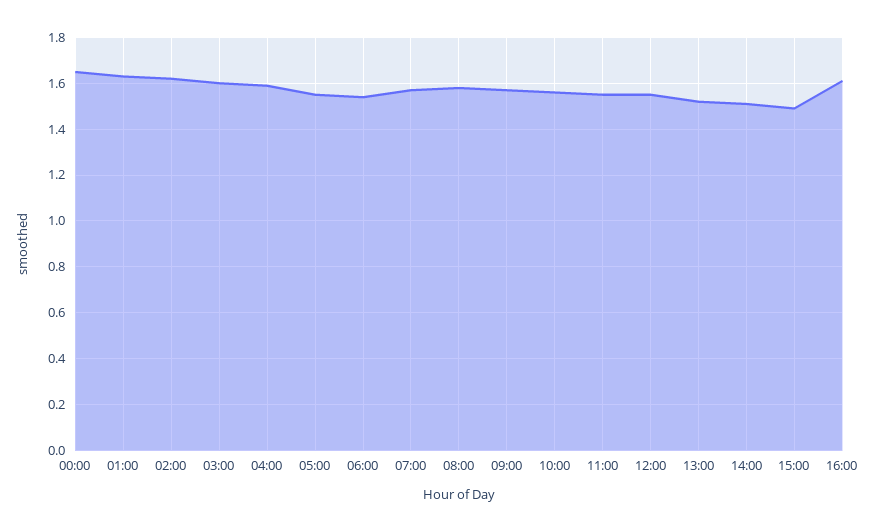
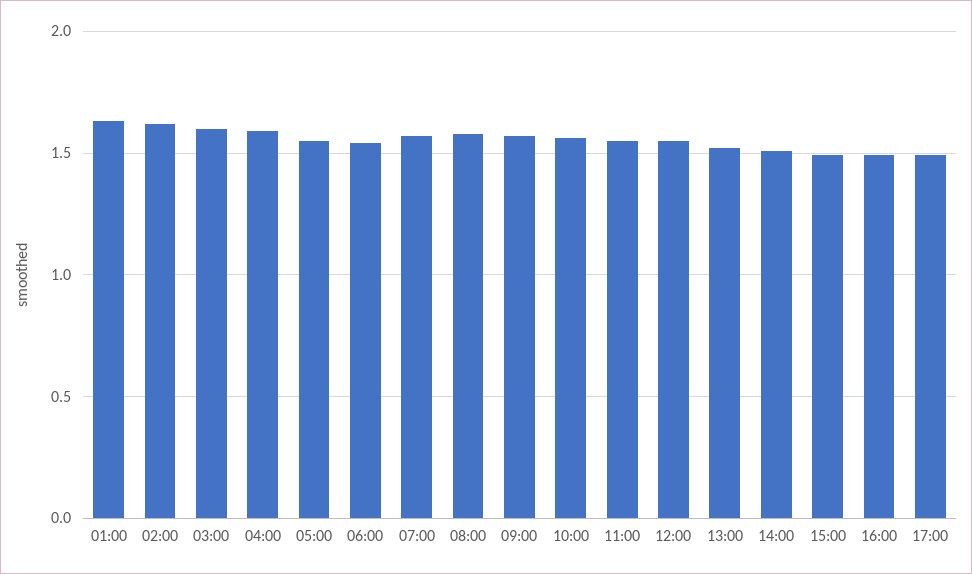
00:00: 1.65 -> none
16:00: 1.6 -> 1.5
17:00: none -> 1.5

